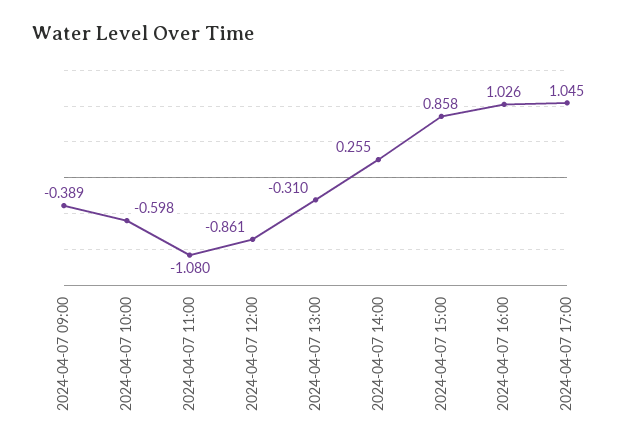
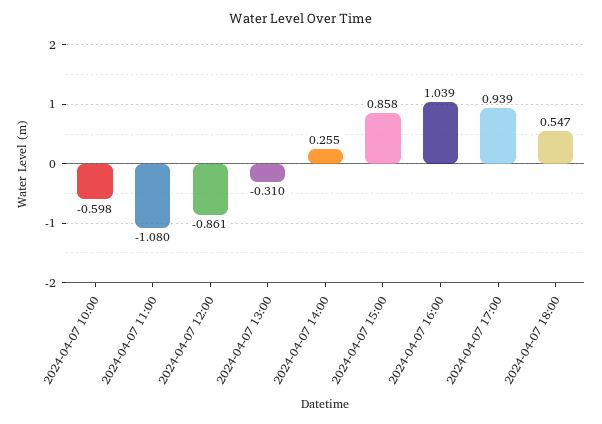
2024-04-07 09:00: -0.389 -> none
2024-04-07 16:00: 1.026 -> 1.039
2024-04-07 17:00: 1.045 -> 0.939
2024-04-07 18:00: none -> 0.547

